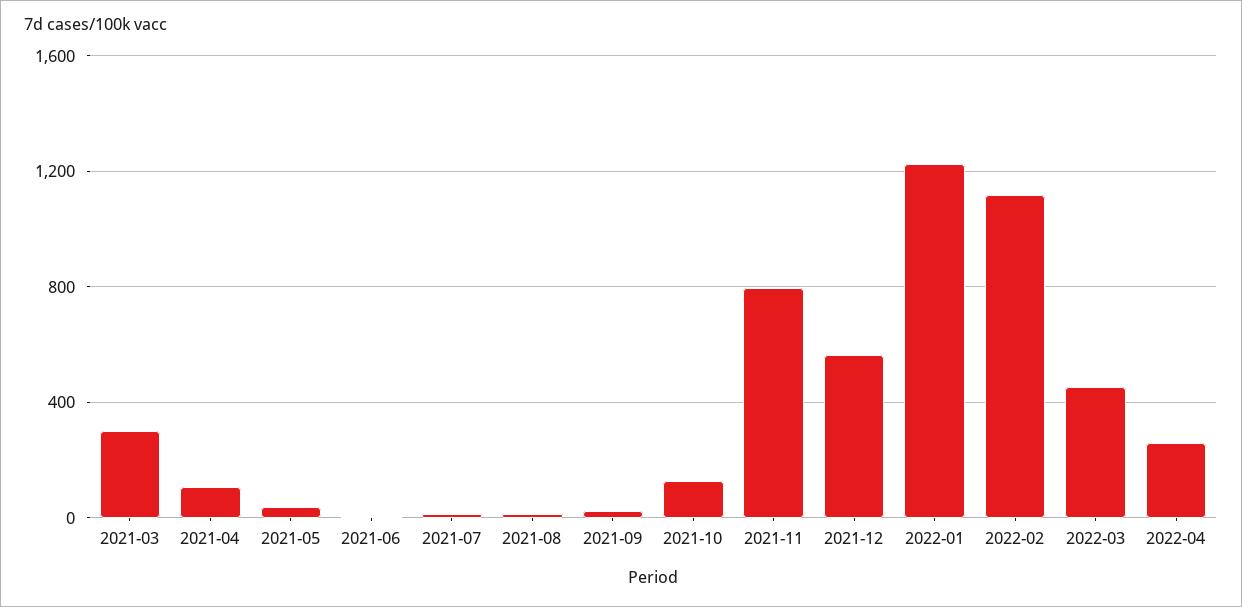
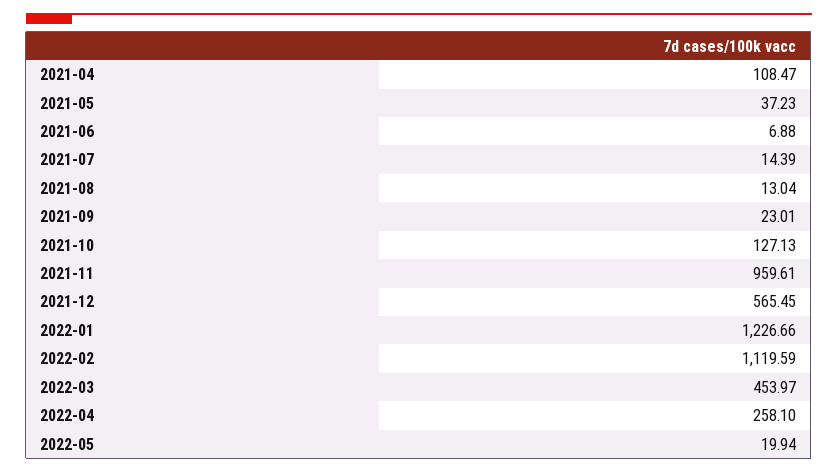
2021-03: 300 -> none
2021-11: 800 -> 959.61
2022-05: none -> 19.94

